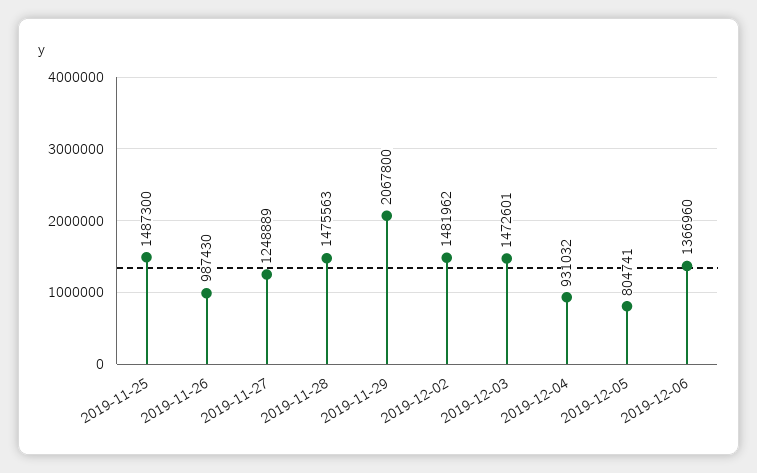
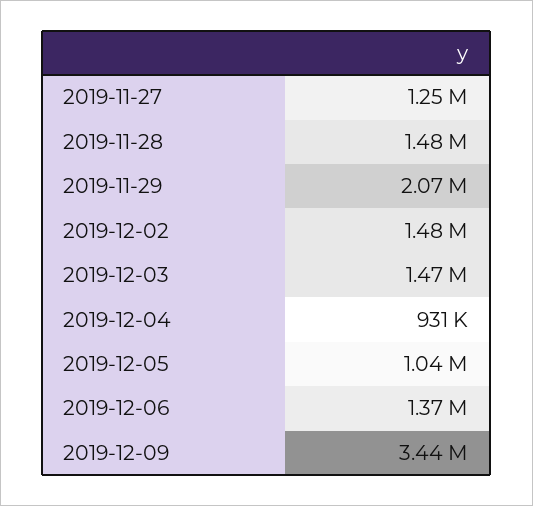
2019-11-25: 1487300 -> none
2019-11-26: 987430 -> none
2019-12-05: 804741 -> 1040000
2019-12-09: none -> 3440000

